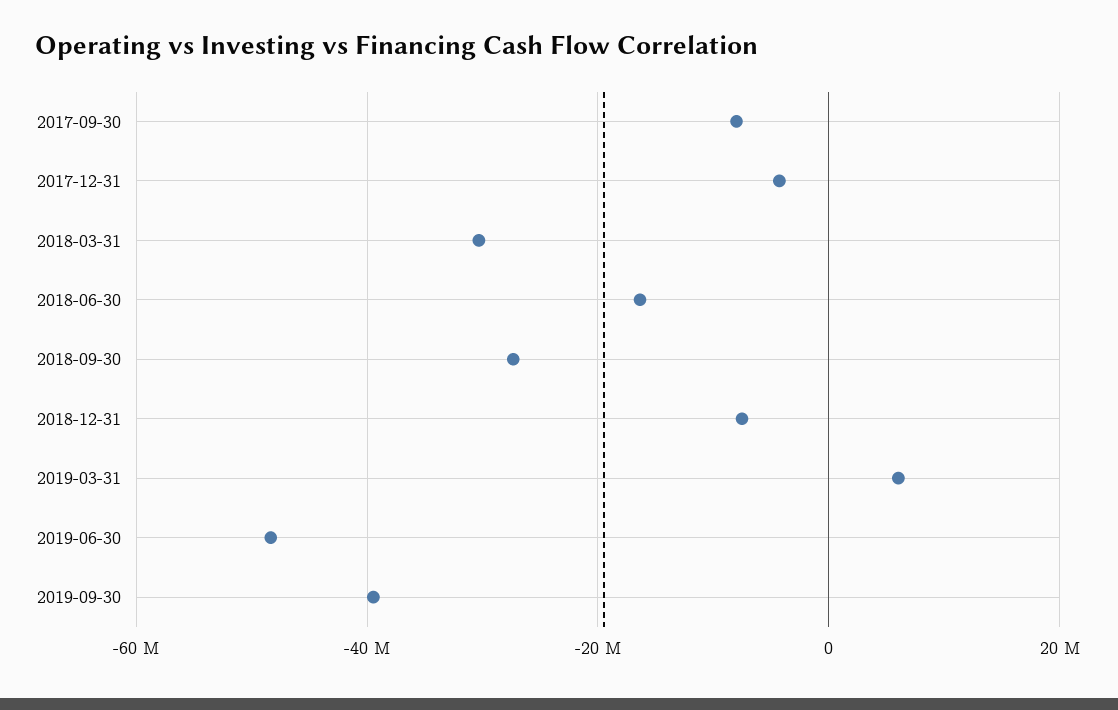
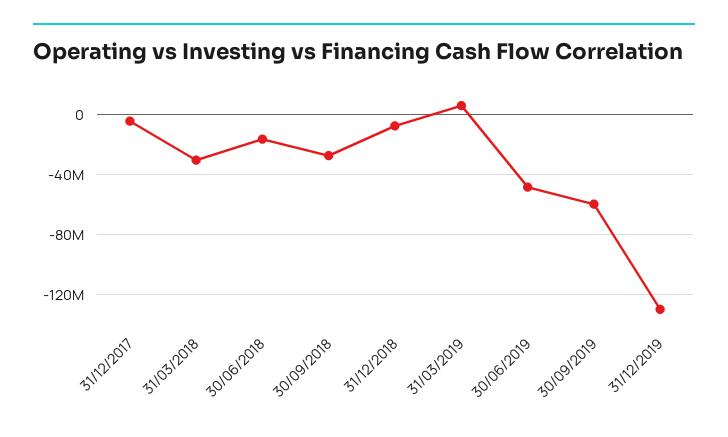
2017-09-30: -8000000 -> none
2019-09-30: -40000000 -> -60000000
31/12/2019: none -> -130000000

